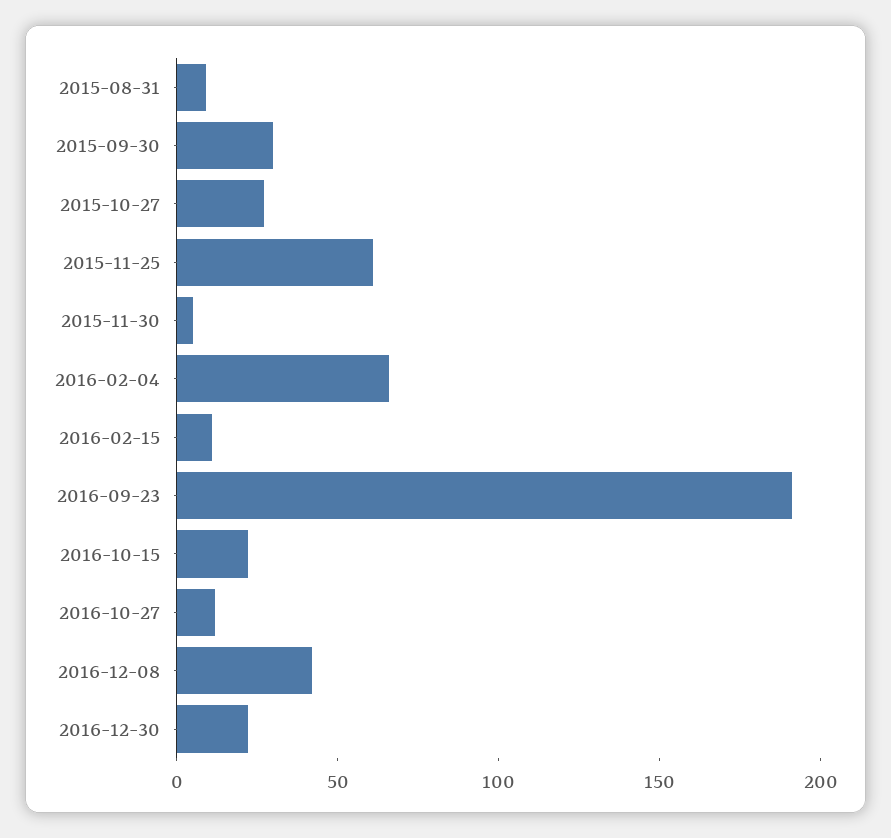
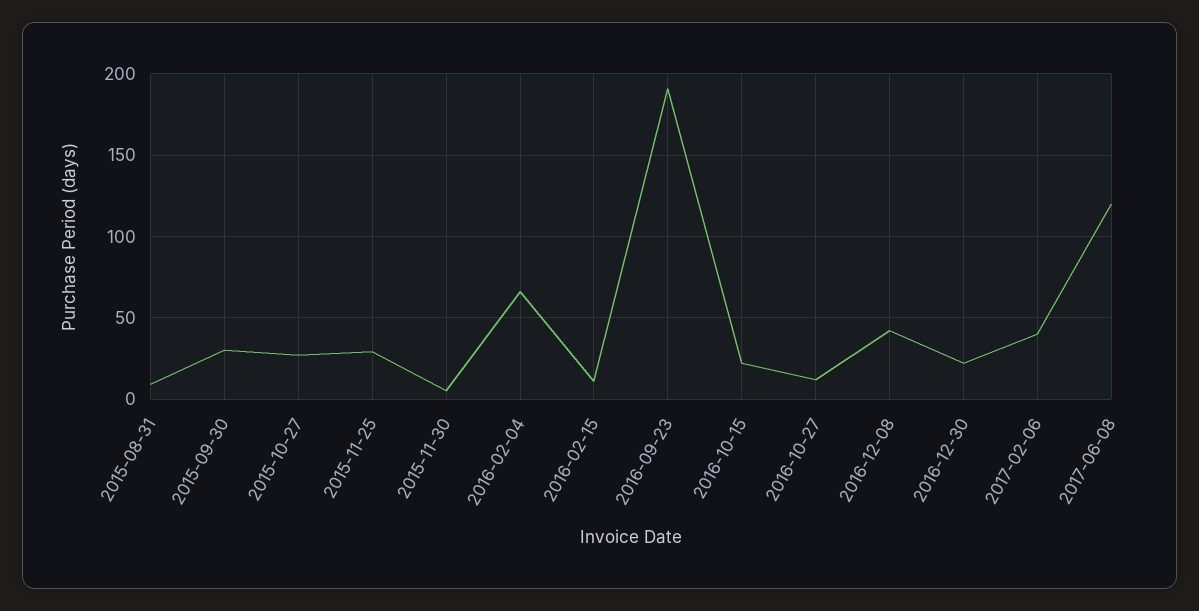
2015-11-25: 60 -> 30
2017-02-06: none -> 40
2017-06-08: none -> 120

